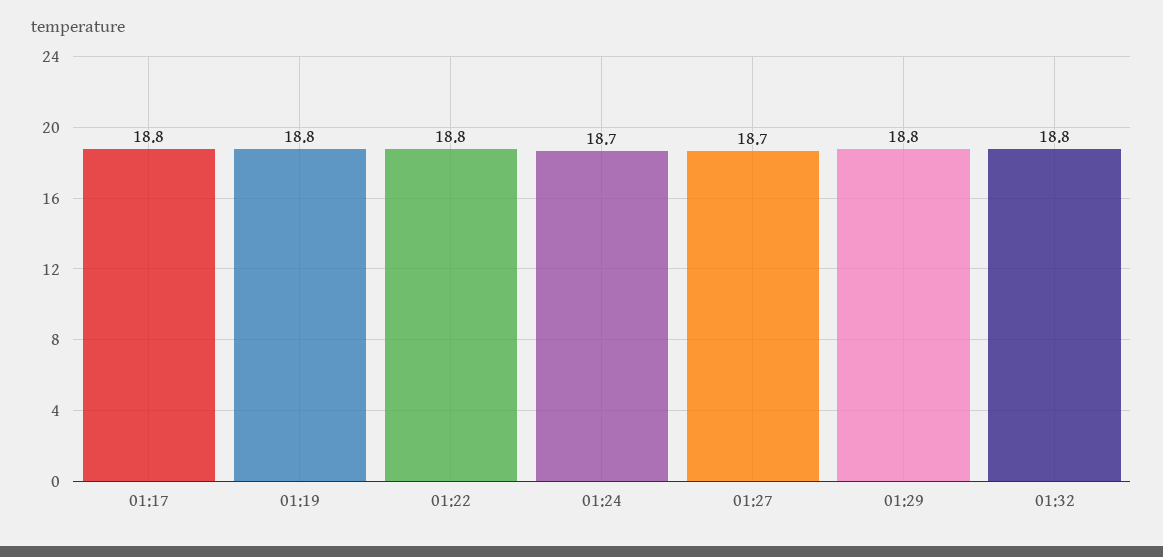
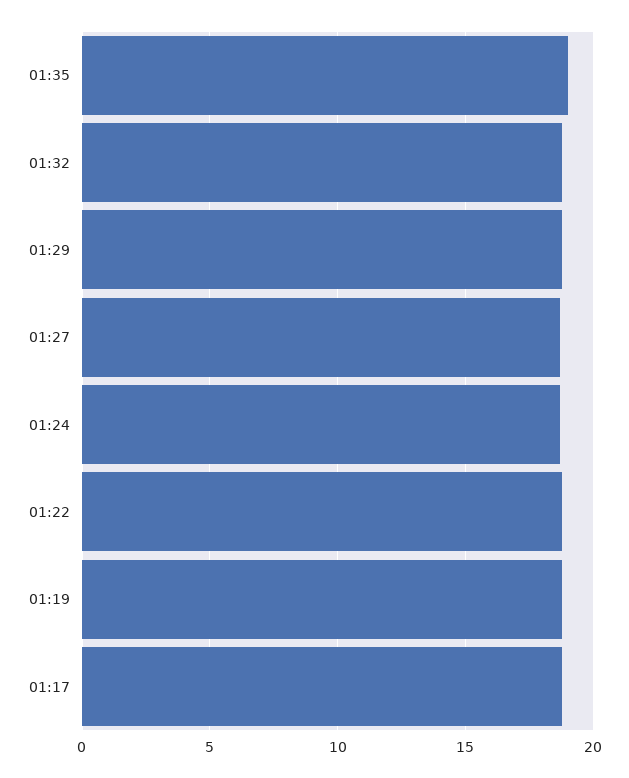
01:35: none -> 19

